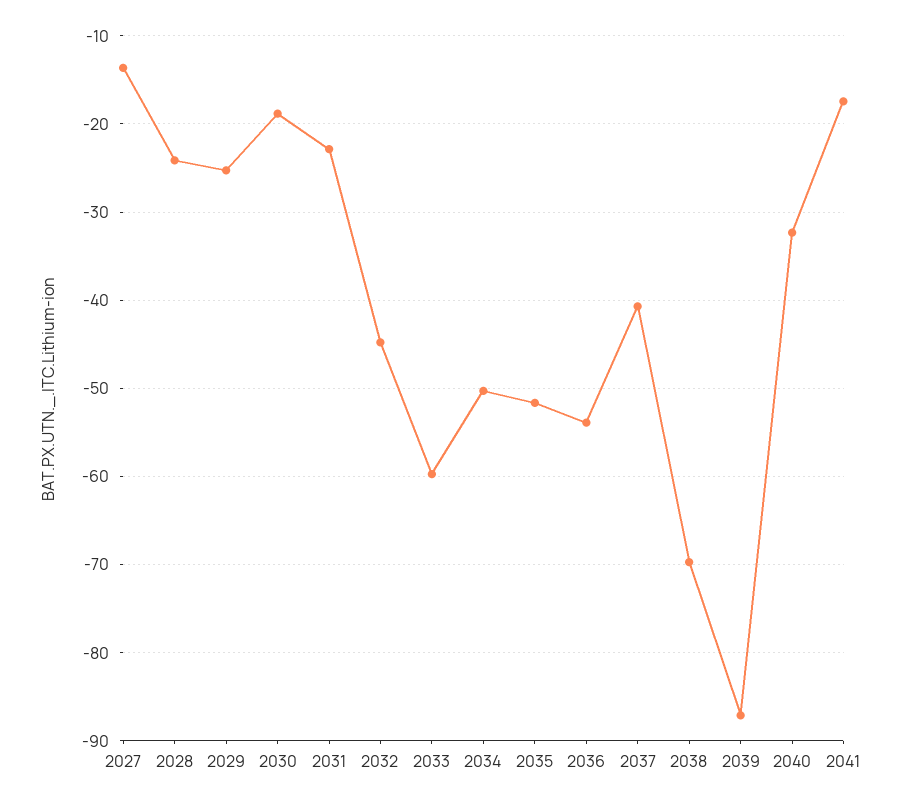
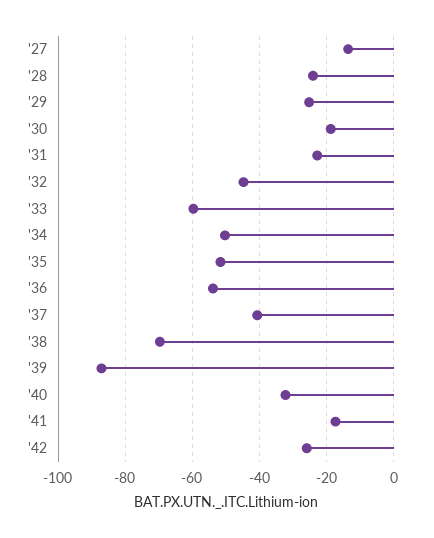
'42: none -> -26

